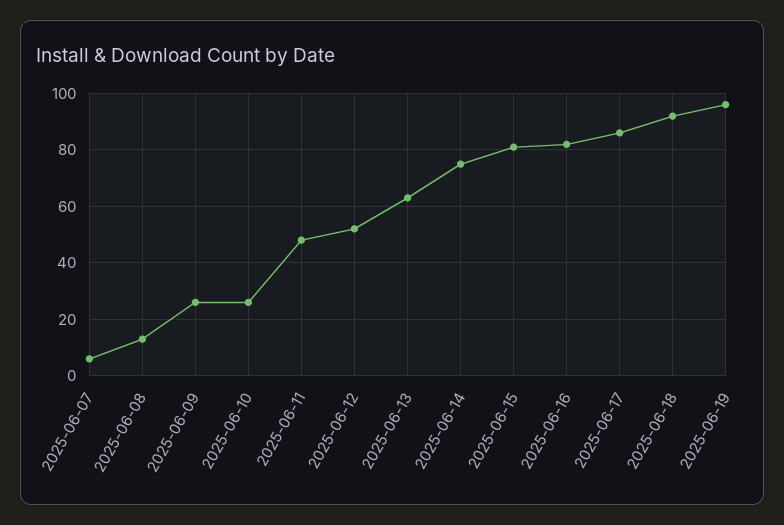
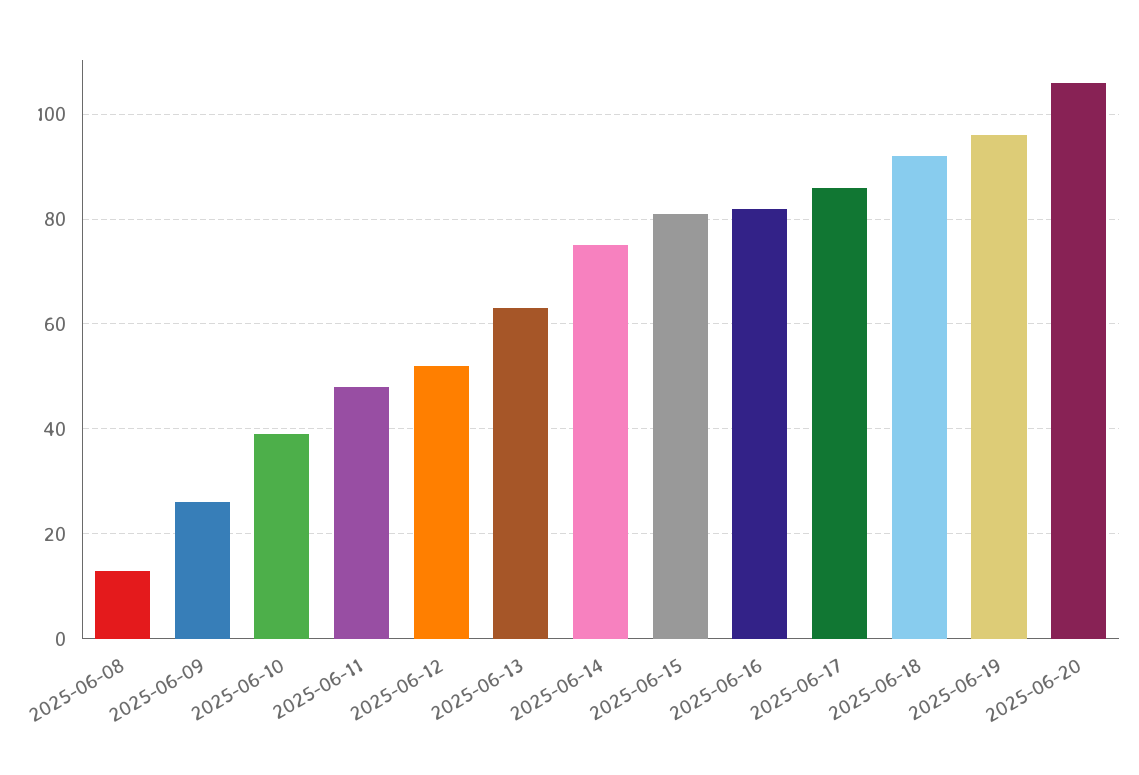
2025-06-07: 5 -> none
2025-06-10: 25 -> 40
2025-06-20: none -> 105

